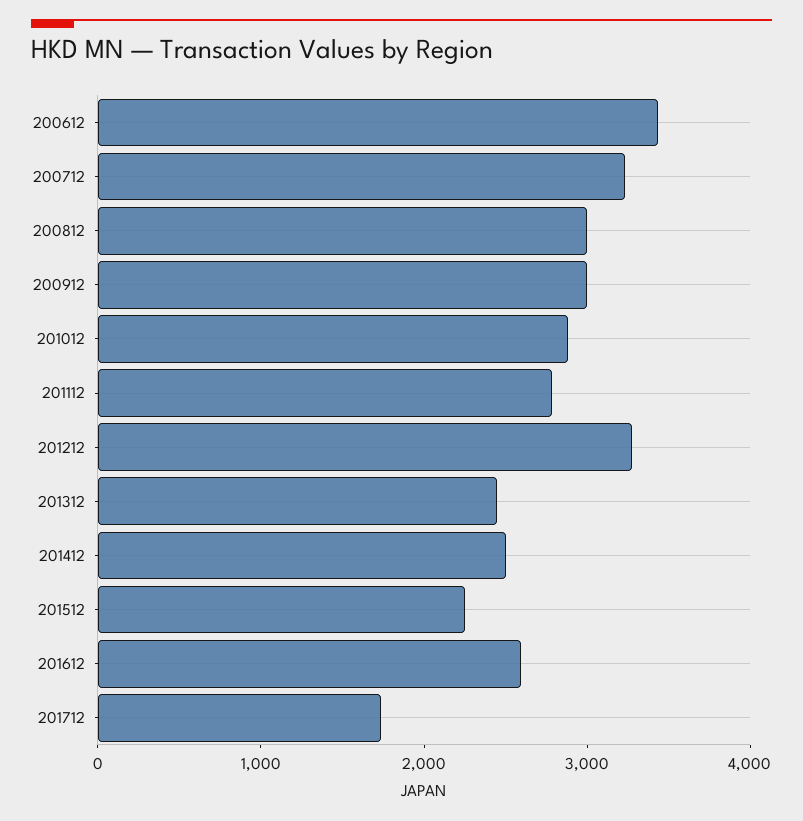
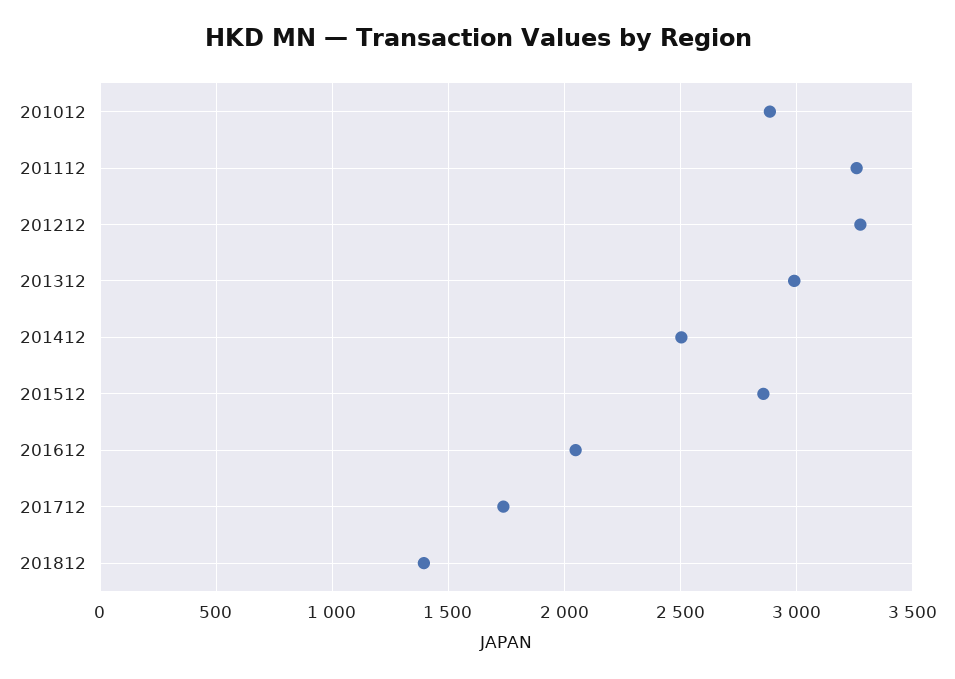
200612: 3400 -> none
200712: 3200 -> none
200812: 3000 -> none
200912: 3000 -> none
201112: 2800 -> 3250
201312: 2400 -> 3000
201512: 2200 -> 2850
201612: 2600 -> 2050
201812: none -> 1400

